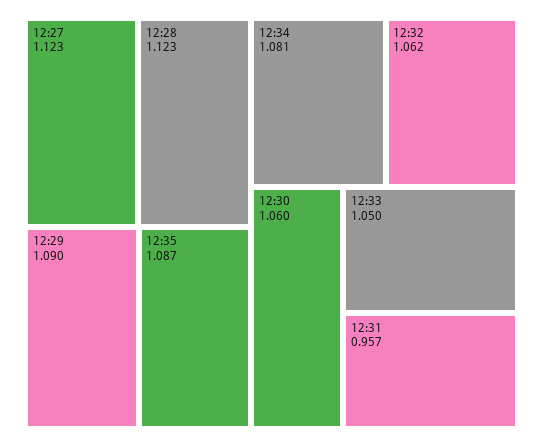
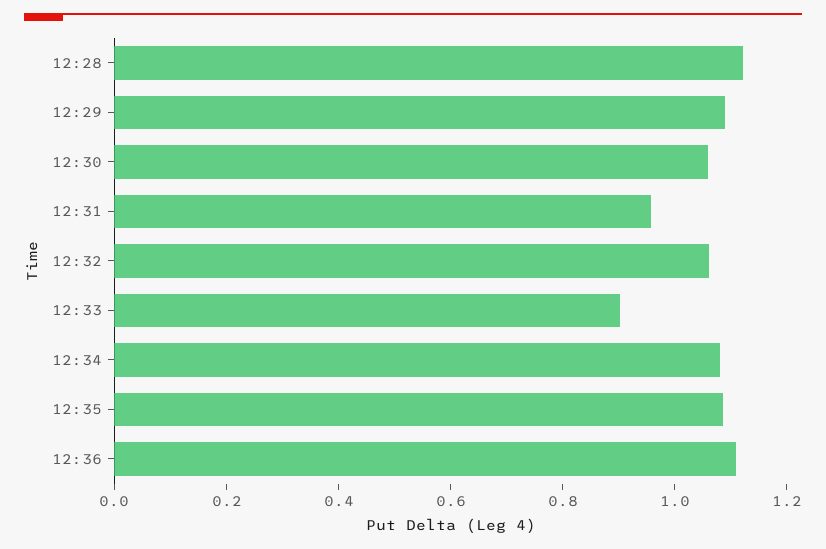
12:27: 1.123 -> none
12:33: 1.05 -> 0.9
12:36: none -> 1.1

